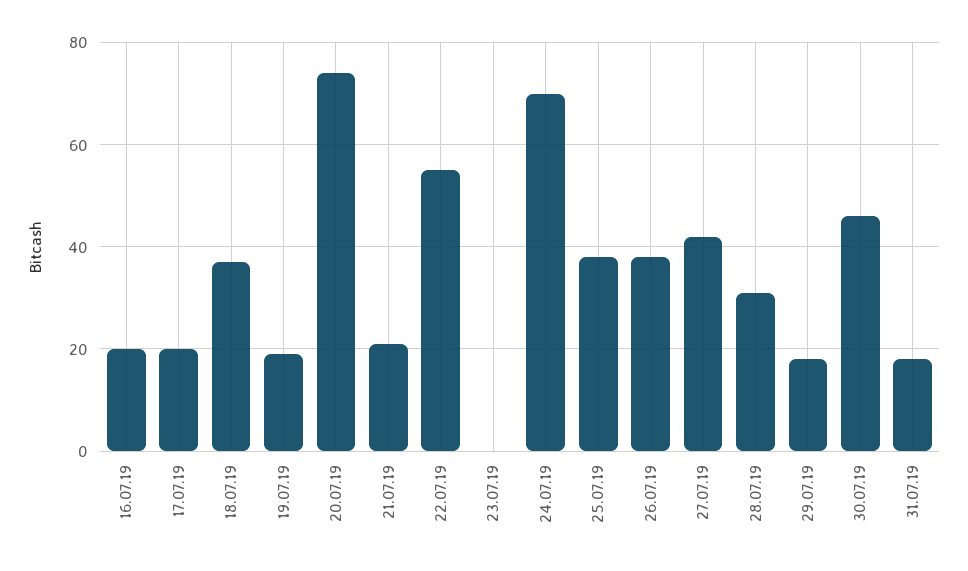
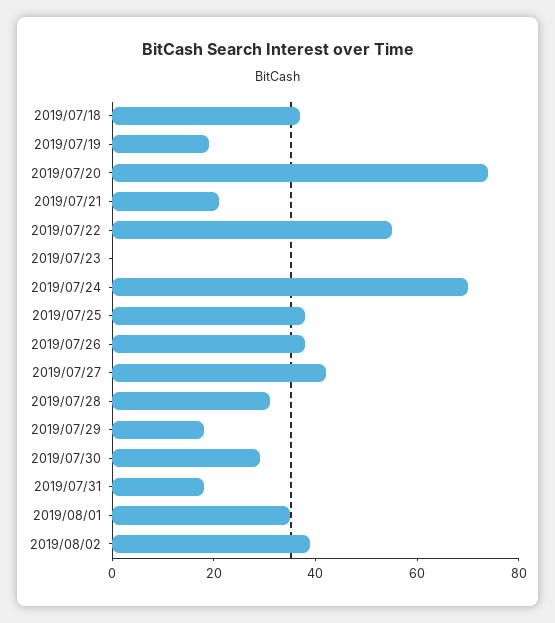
16.07.19: 20 -> none
17.07.19: 20 -> none
30.07.19: 45 -> 30
2019/08/01: none -> 35
2019/08/02: none -> 40

